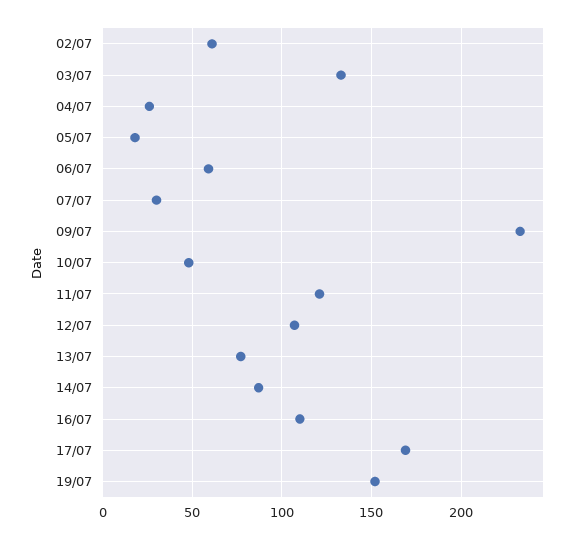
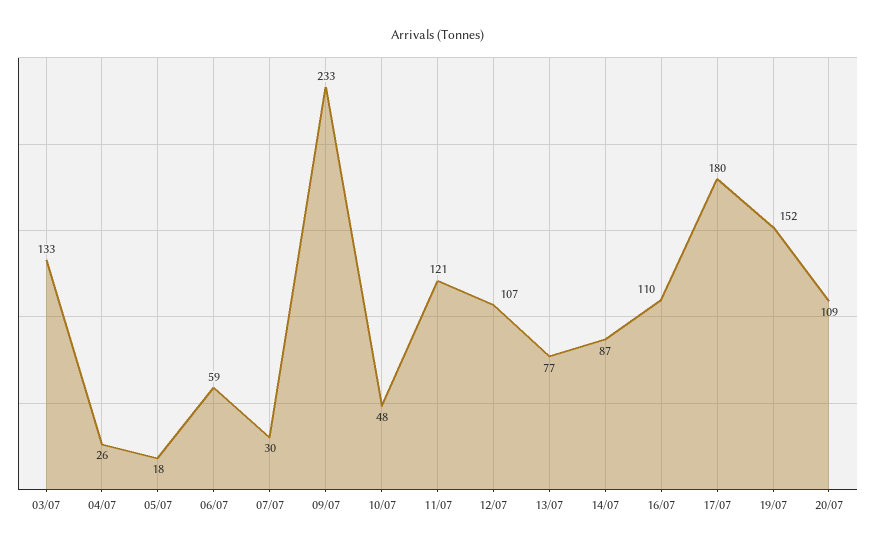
02/07: 60 -> none
17/07: 170 -> 180
20/07: none -> 109

